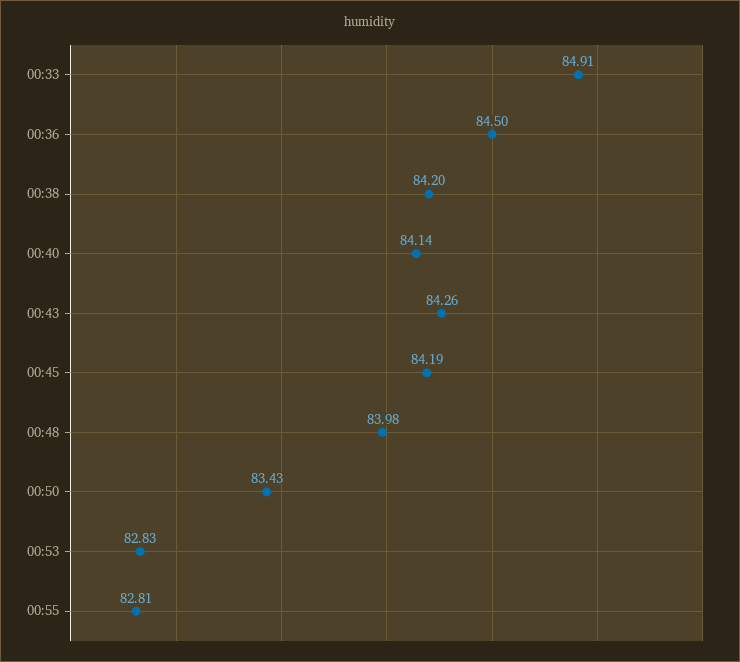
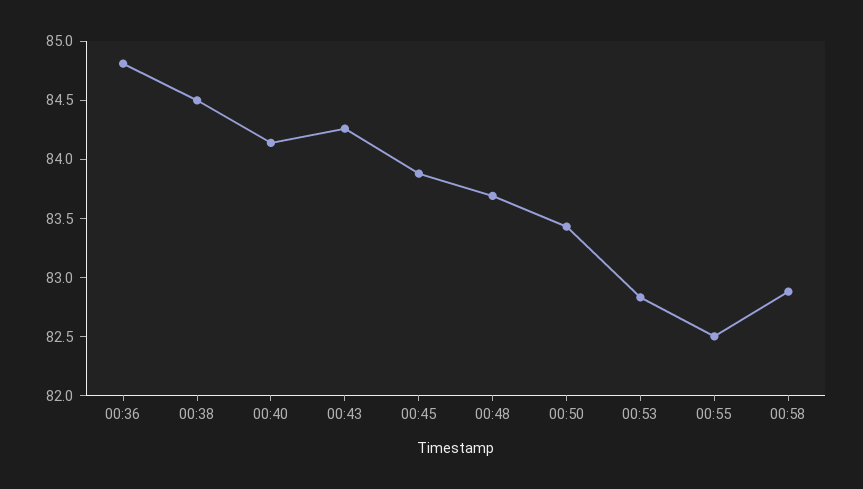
00:33: 84.91 -> none
00:36: 84.5 -> 84.8
00:38: 84.2 -> 84.5
00:45: 84.19 -> 83.9
00:48: 83.98 -> 83.7
00:55: 82.81 -> 82.5
00:58: none -> 82.9

